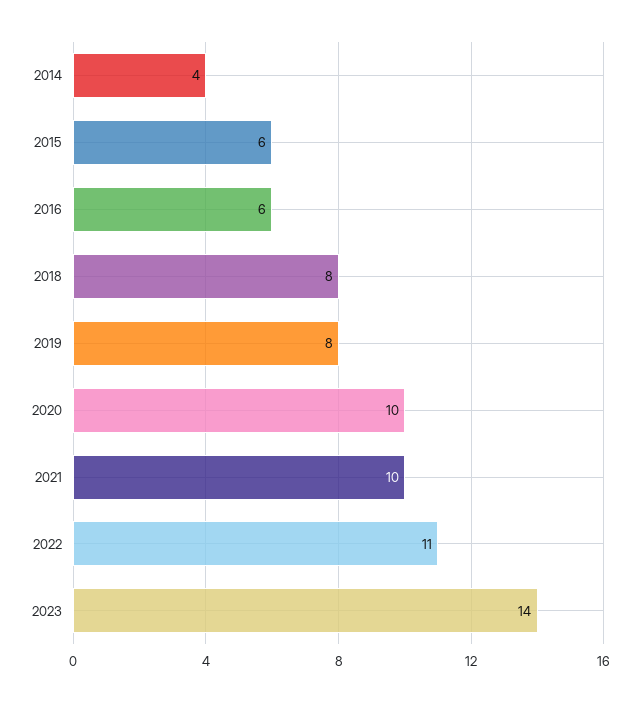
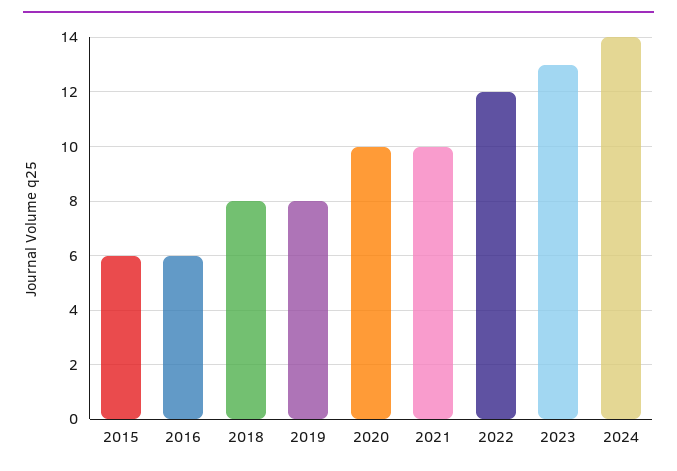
2014: 4 -> none
2022: 11 -> 12
2023: 14 -> 13
2024: none -> 14

